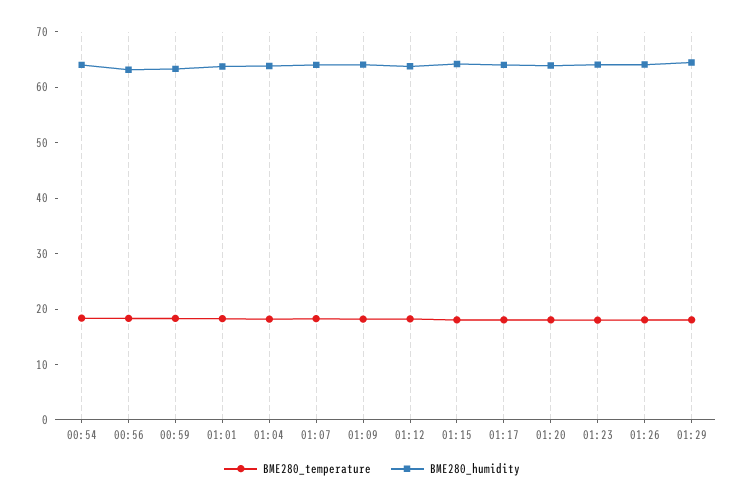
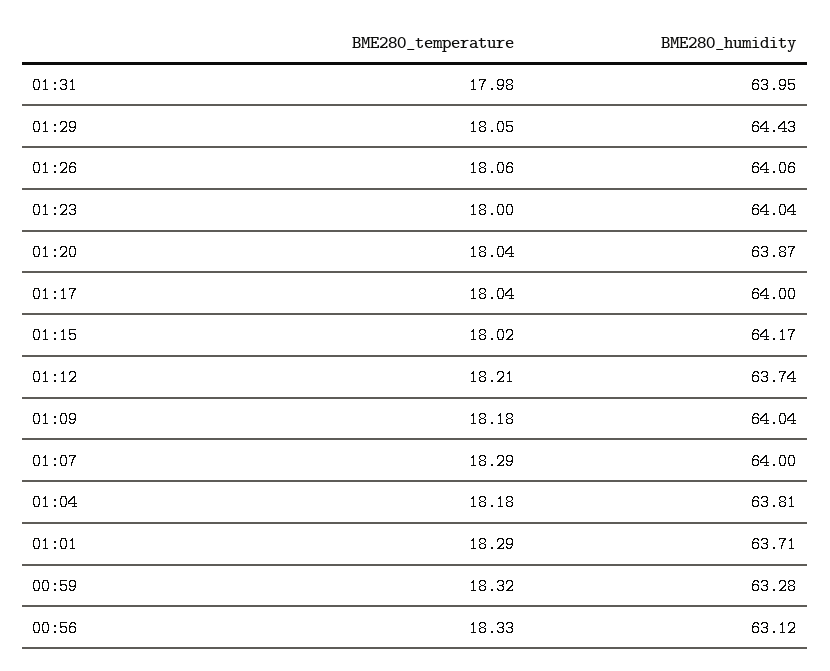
BME280_temperature, 00:54: 18 -> none
BME280_humidity, 00:54: 64 -> none
BME280_temperature, 01:31: none -> 17.98
BME280_humidity, 01:31: none -> 63.95

